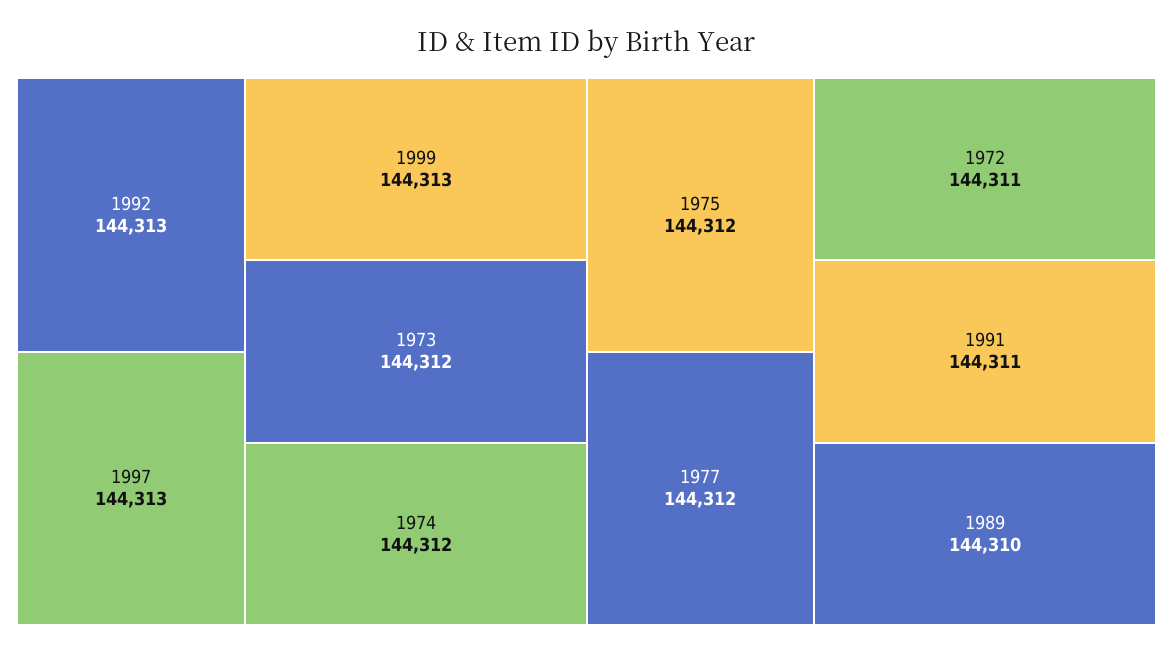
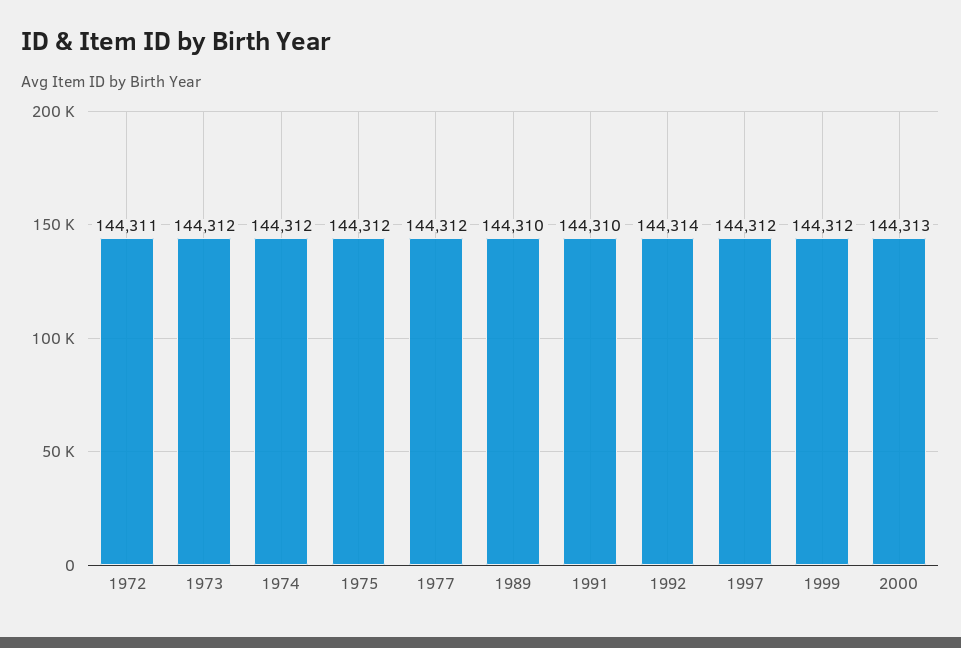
1992: 144313 -> 144314
1997: 144313 -> 144312
1999: 144313 -> 144312
1991: 144311 -> 144310
2000: none -> 144313

